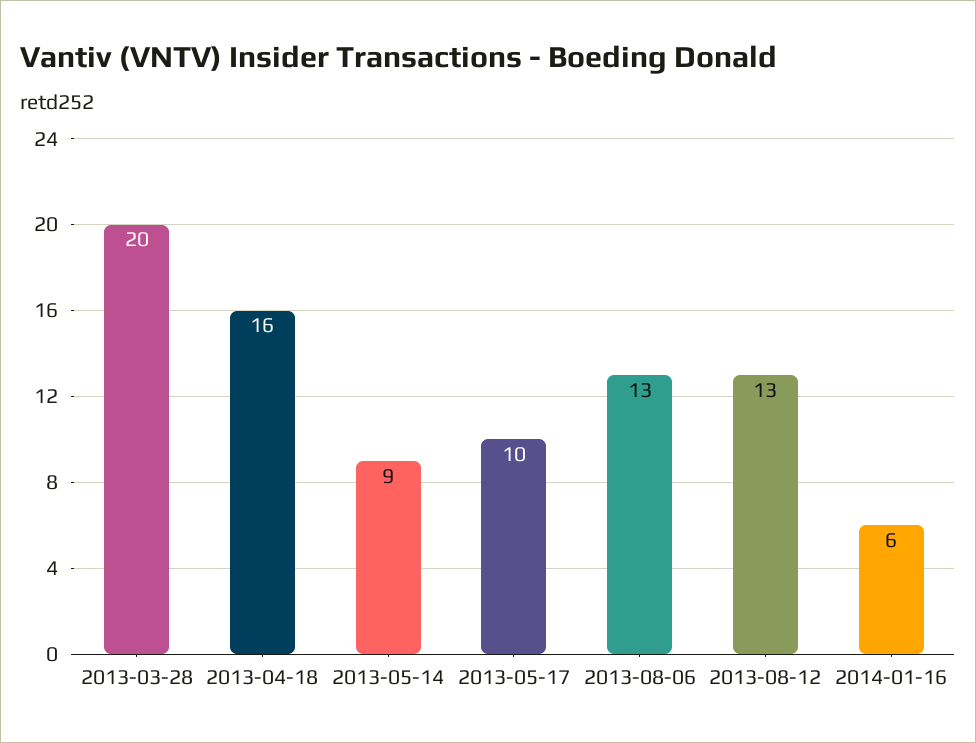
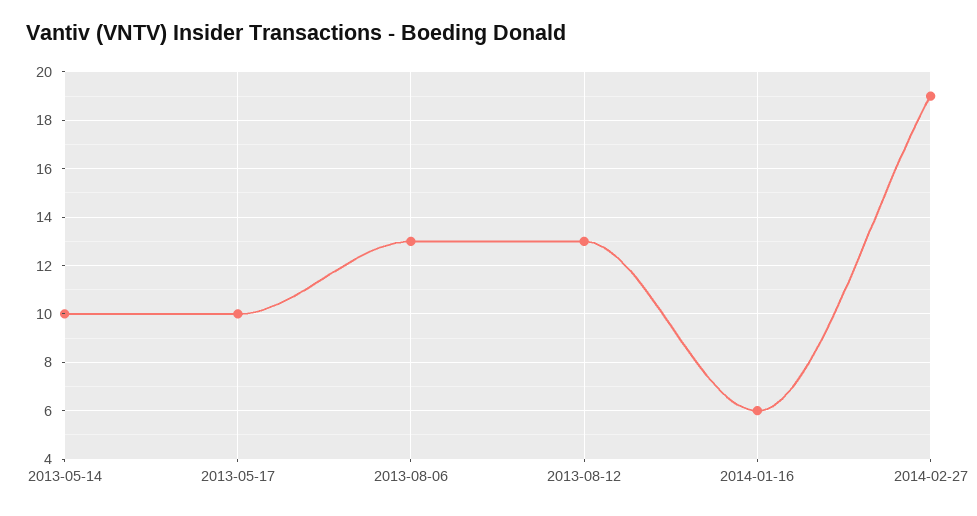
2013-03-28: 20 -> none
2013-04-18: 16 -> none
2013-05-14: 9 -> 10
2014-02-27: none -> 19

